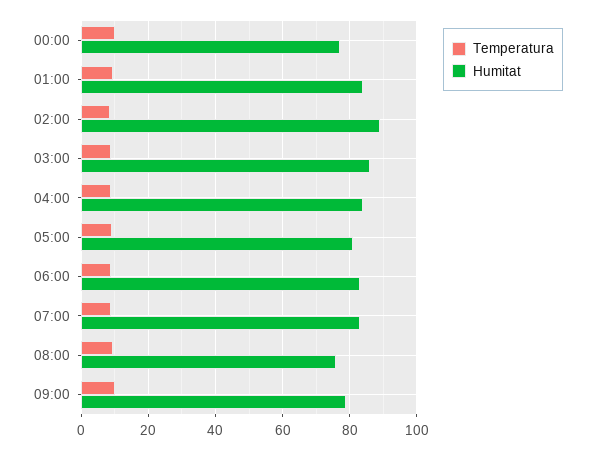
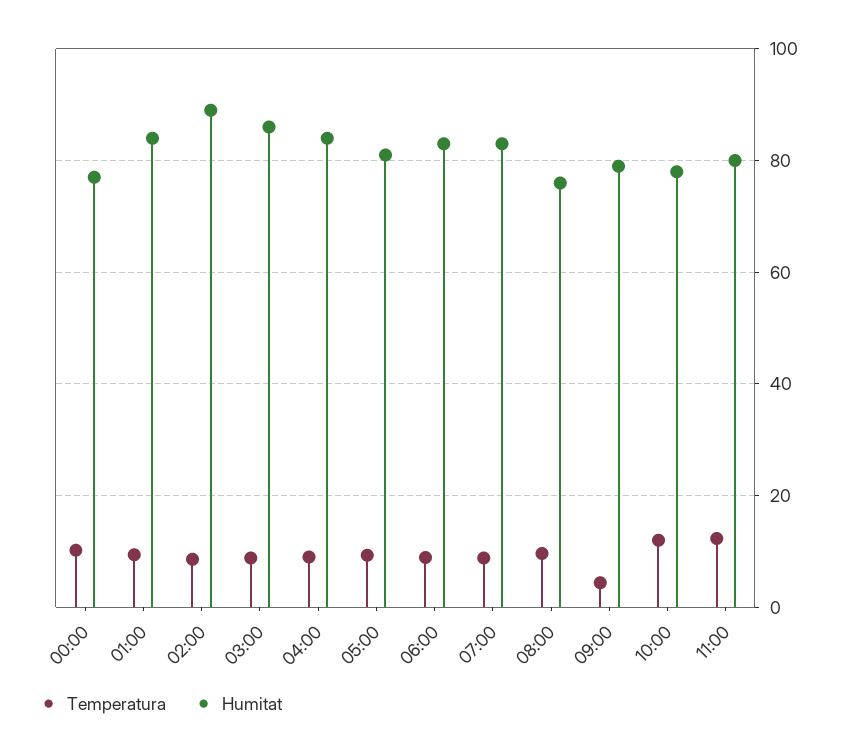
Temperatura, 09:00: 10 -> 4
Temperatura, 10:00: none -> 12
Humitat, 10:00: none -> 78
Temperatura, 11:00: none -> 12
Humitat, 11:00: none -> 80

